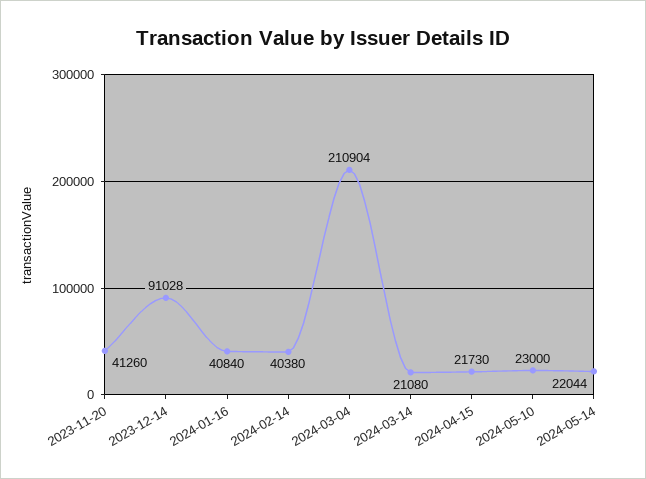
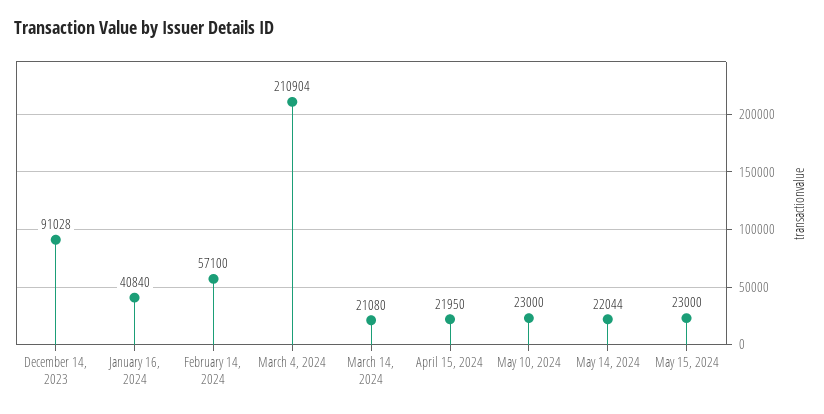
2023-11-20: 41260 -> none
2024-02-14: 40380 -> 57100
2024-04-15: 21730 -> 21950
May 15, 2024: none -> 23000

